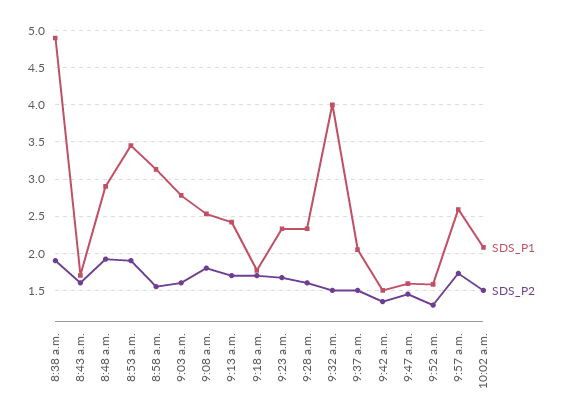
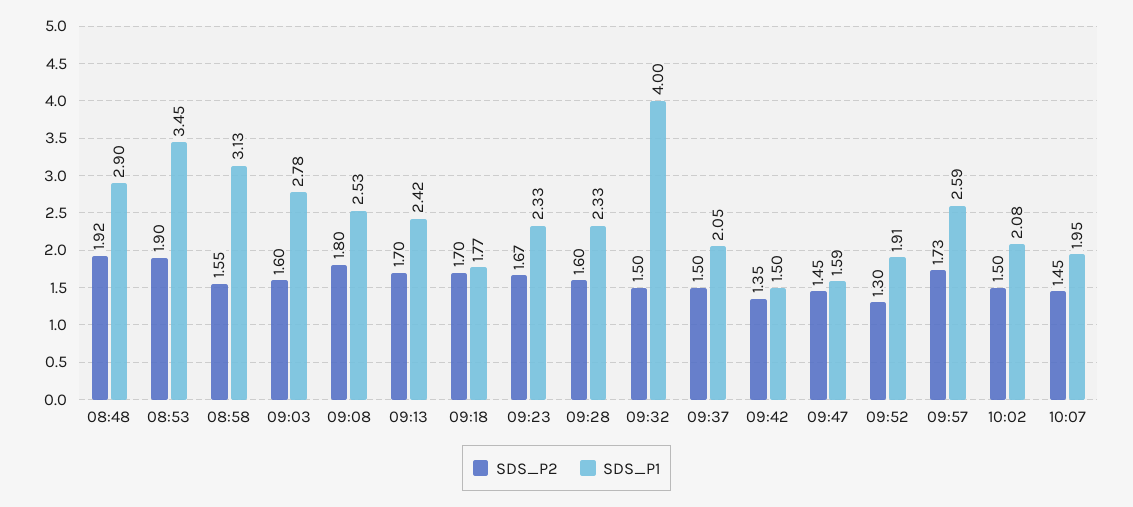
SDS_P1, 8:38 a.m.: 4.9 -> none
SDS_P2, 8:38 a.m.: 1.9 -> none
SDS_P1, 8:43 a.m.: 1.7 -> none
SDS_P2, 8:43 a.m.: 1.6 -> none
SDS_P1, 9:52 a.m.: 1.6 -> 1.91
SDS_P2, 10:07: none -> 1.45
SDS_P1, 10:07: none -> 1.95

